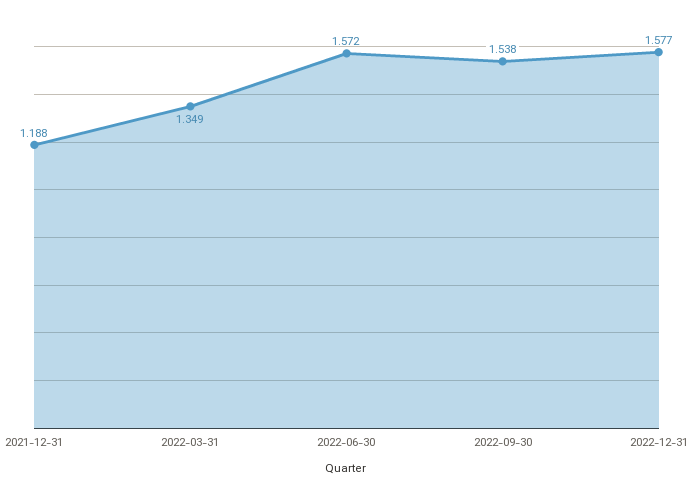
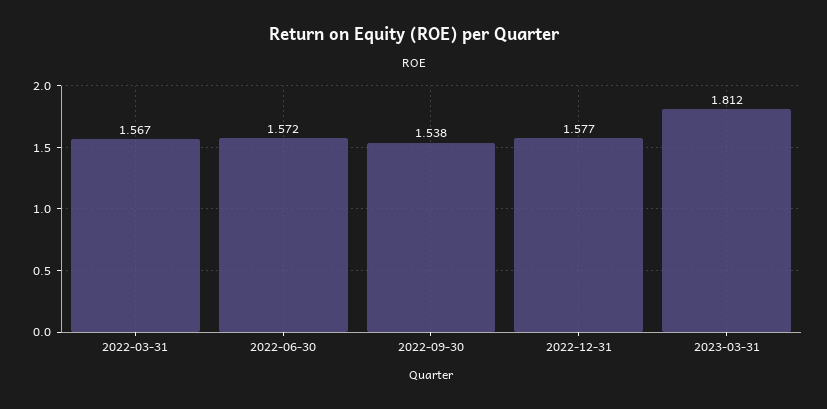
2021-12-31: 1.188 -> none
2022-03-31: 1.349 -> 1.567
2023-03-31: none -> 1.812

